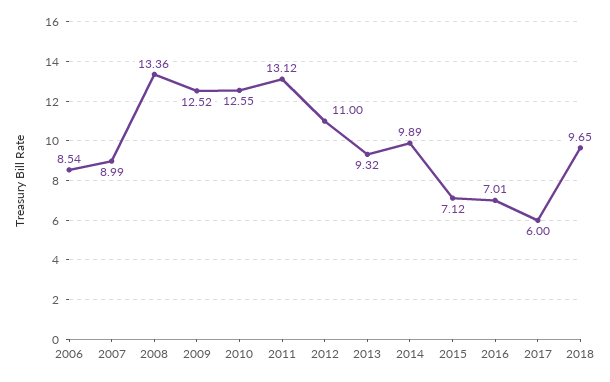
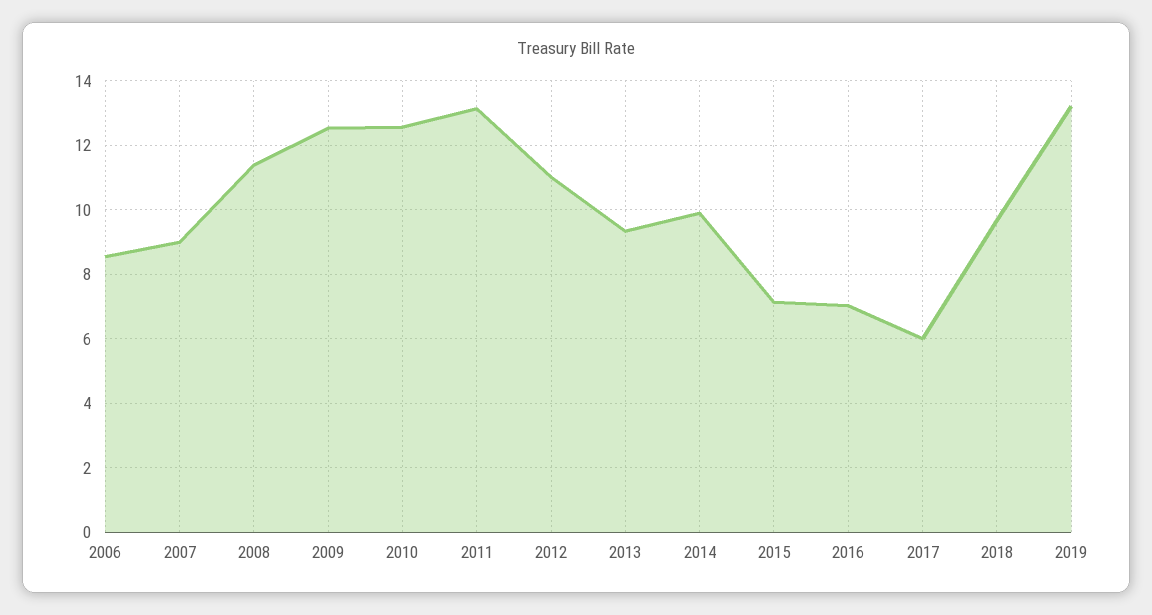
2008: 13.36 -> 11.4
2019: none -> 13.2

